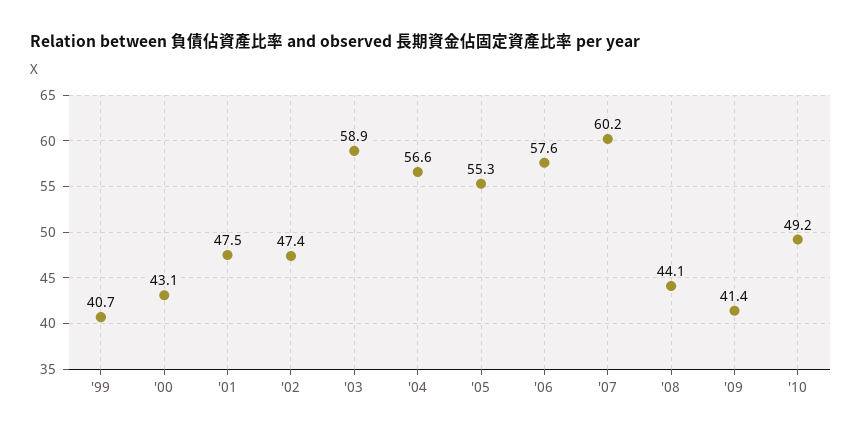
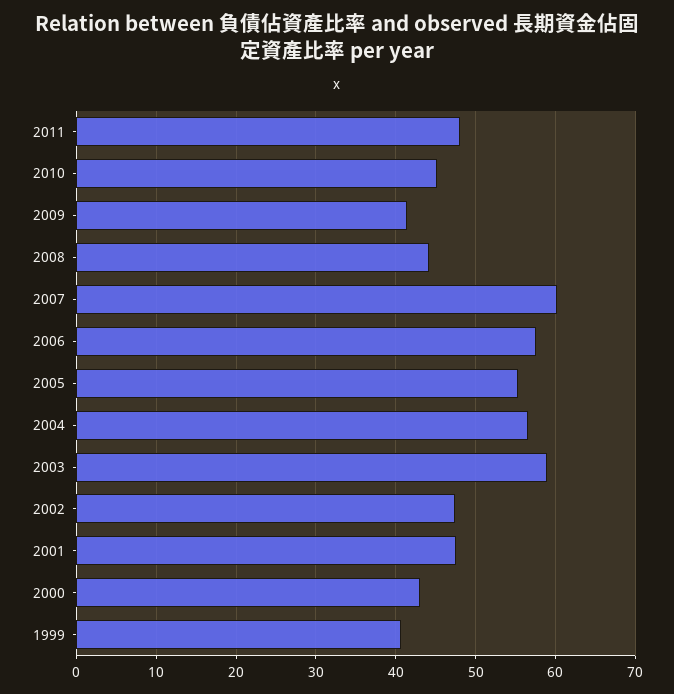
'10: 49.2 -> 45
2011: none -> 48

